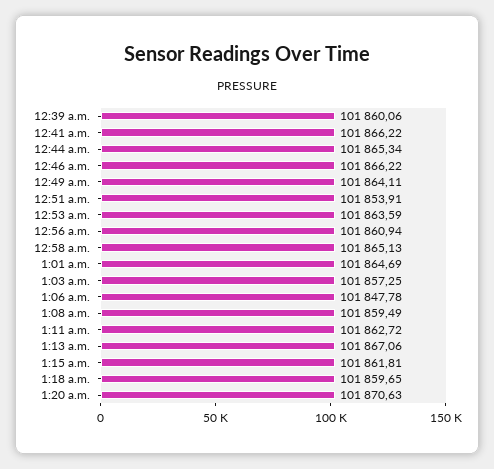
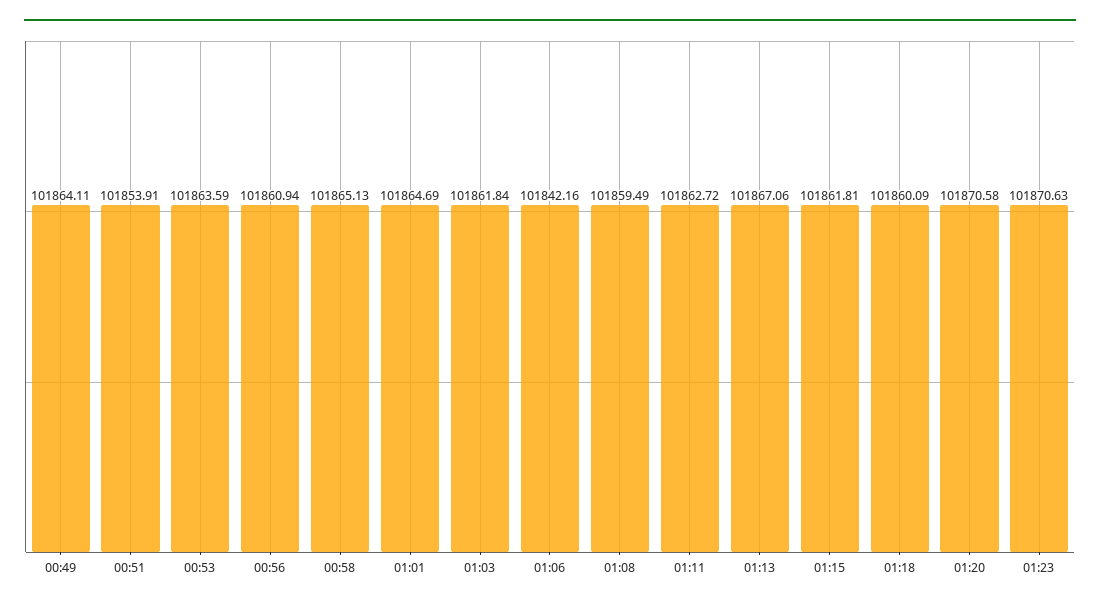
12:39 a.m.: 101860.06 -> none
12:41 a.m.: 101866.22 -> none
12:44 a.m.: 101865.34 -> none
12:46 a.m.: 101866.22 -> none
1:03 a.m.: 101857.25 -> 101861.84
1:06 a.m.: 101847.78 -> 101842.16
1:18 a.m.: 101859.65 -> 101860.09
1:20 a.m.: 101870.63 -> 101870.58
01:23: none -> 101870.63

